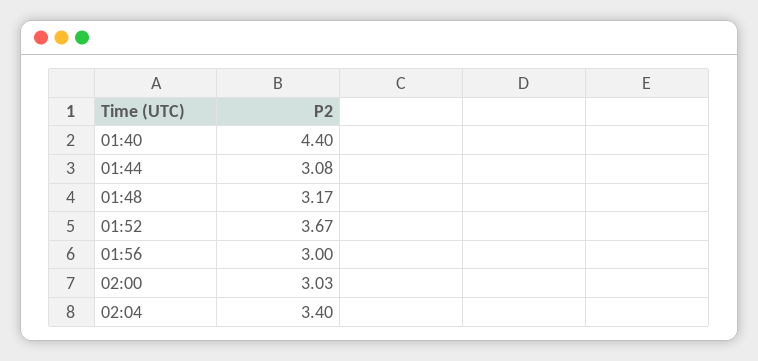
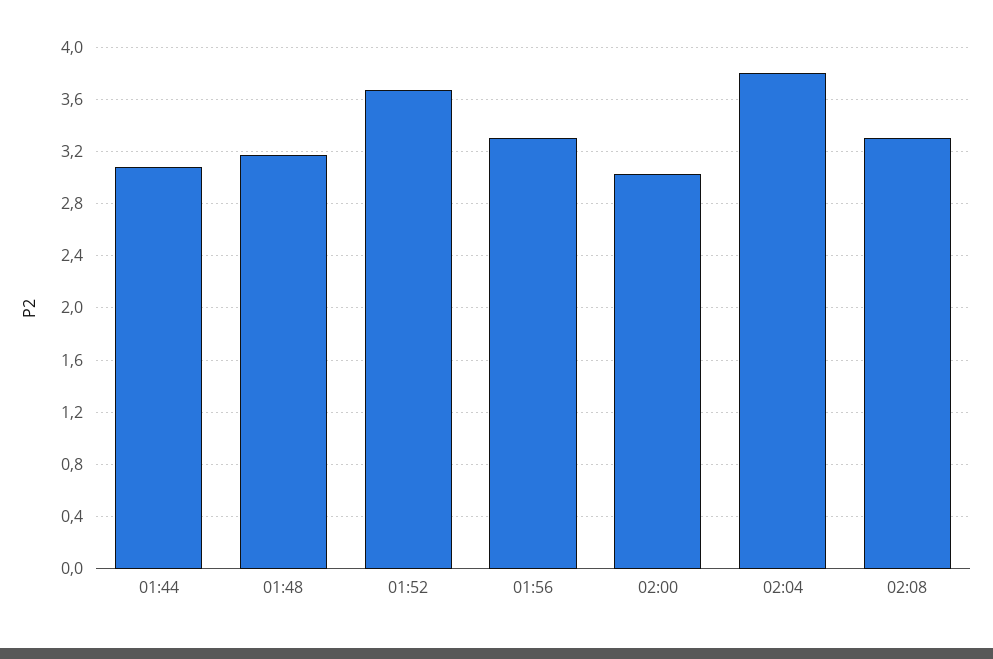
01:40: 4.4 -> none
01:56: 3 -> 3.3
02:04: 3.4 -> 3.8
02:08: none -> 3.3

